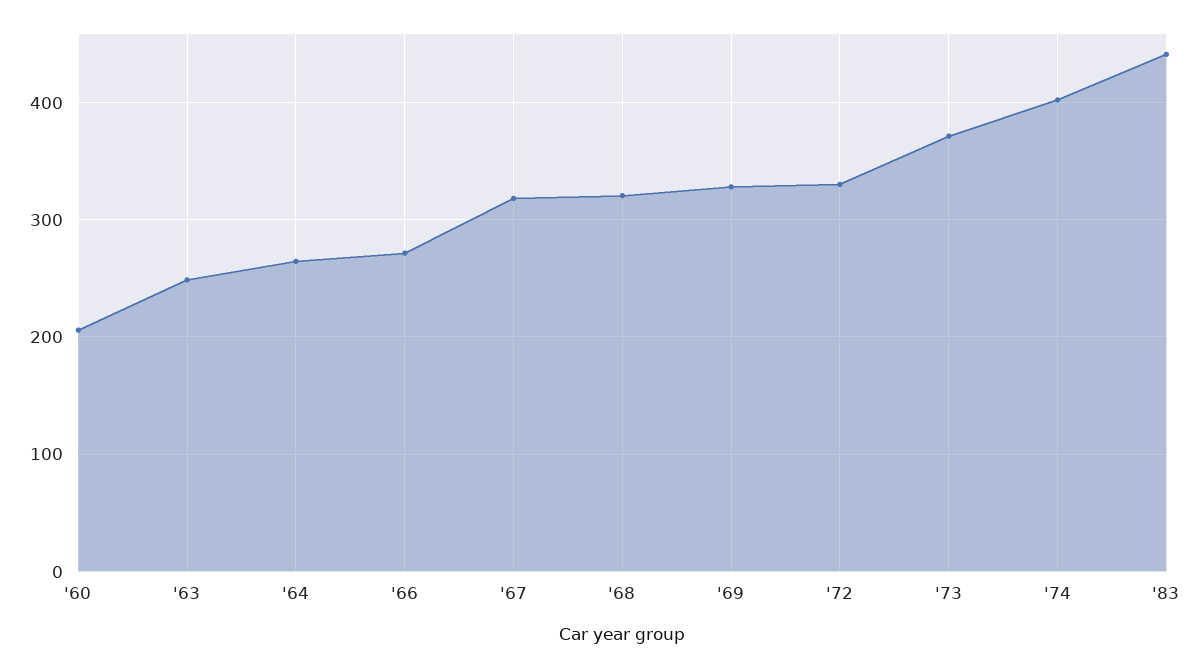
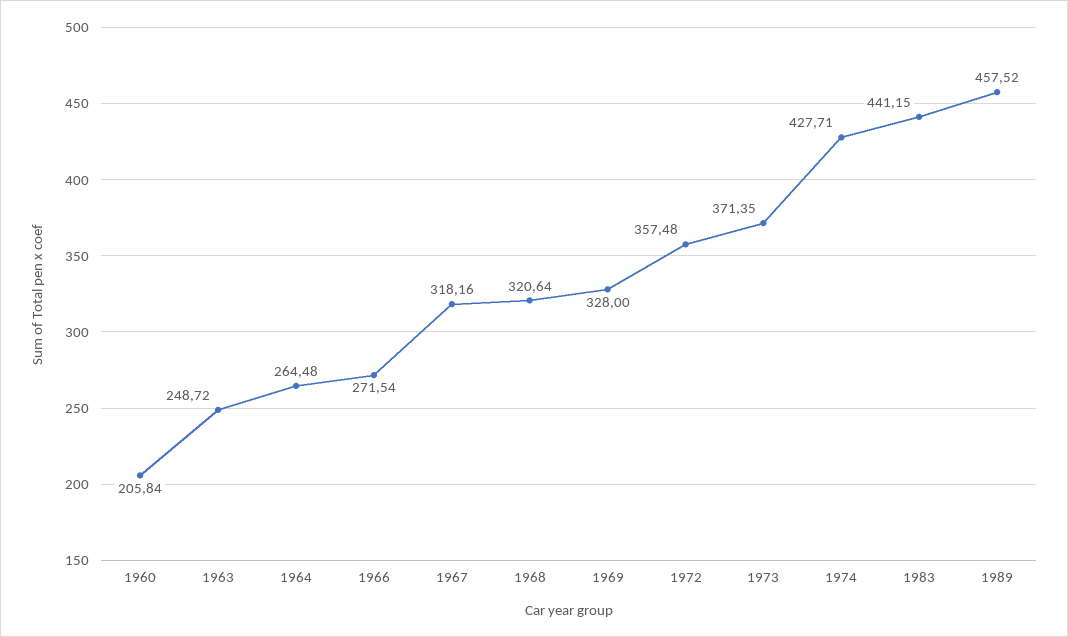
'72: 330 -> 357.48
'74: 400 -> 427.71
1989: none -> 457.52

